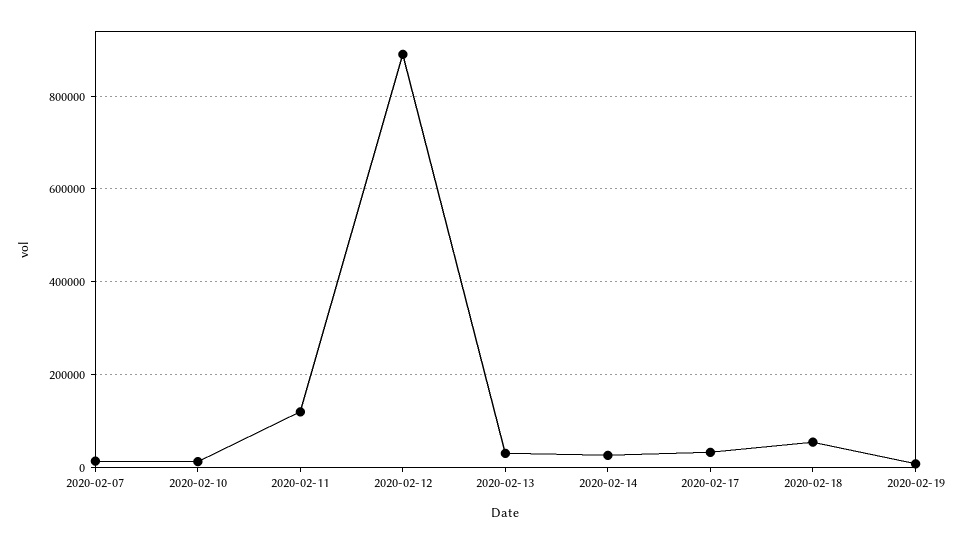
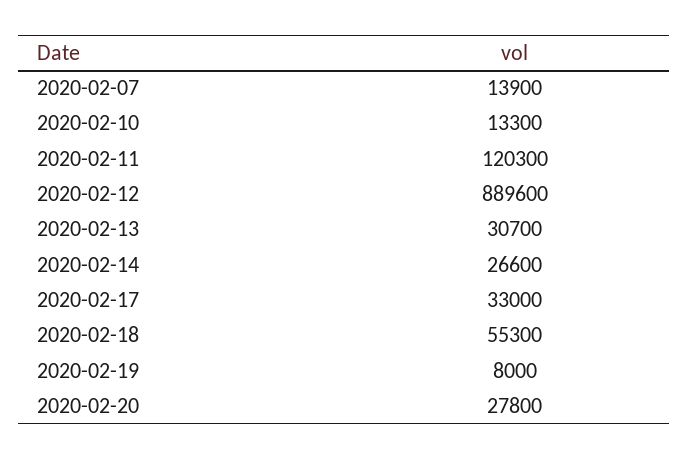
2020-02-20: none -> 27800

